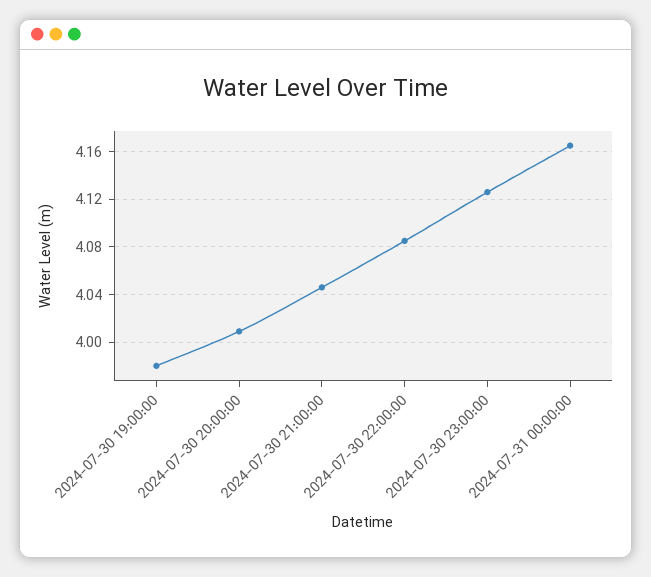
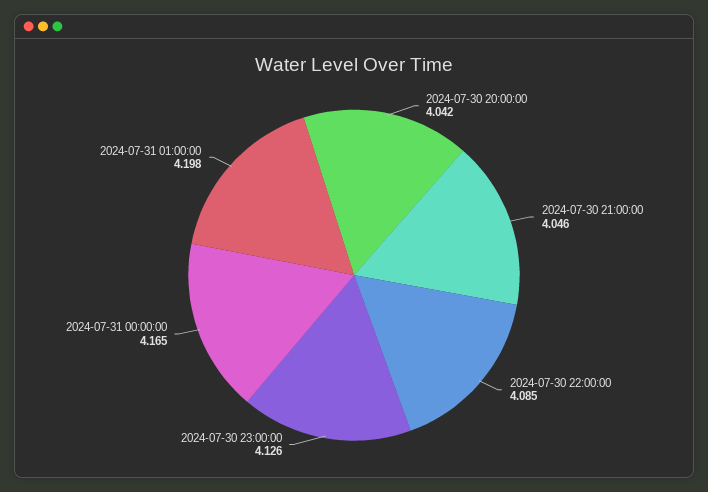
2024-07-30 19:00:00: 3.98 -> none
2024-07-30 20:00:00: 4.01 -> 4.042
2024-07-31 01:00:00: none -> 4.198

